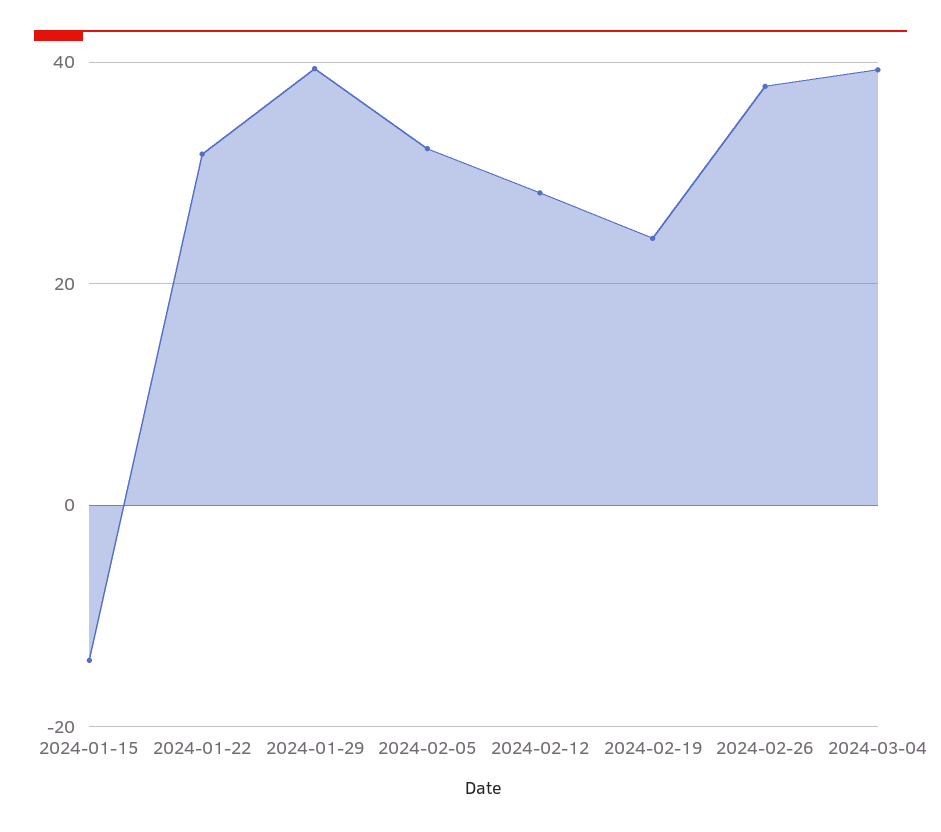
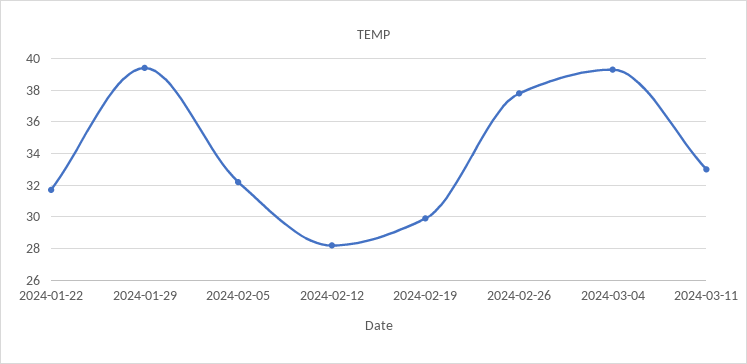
2024-01-15: -14 -> none
2024-02-19: 24 -> 30
2024-03-11: none -> 33

